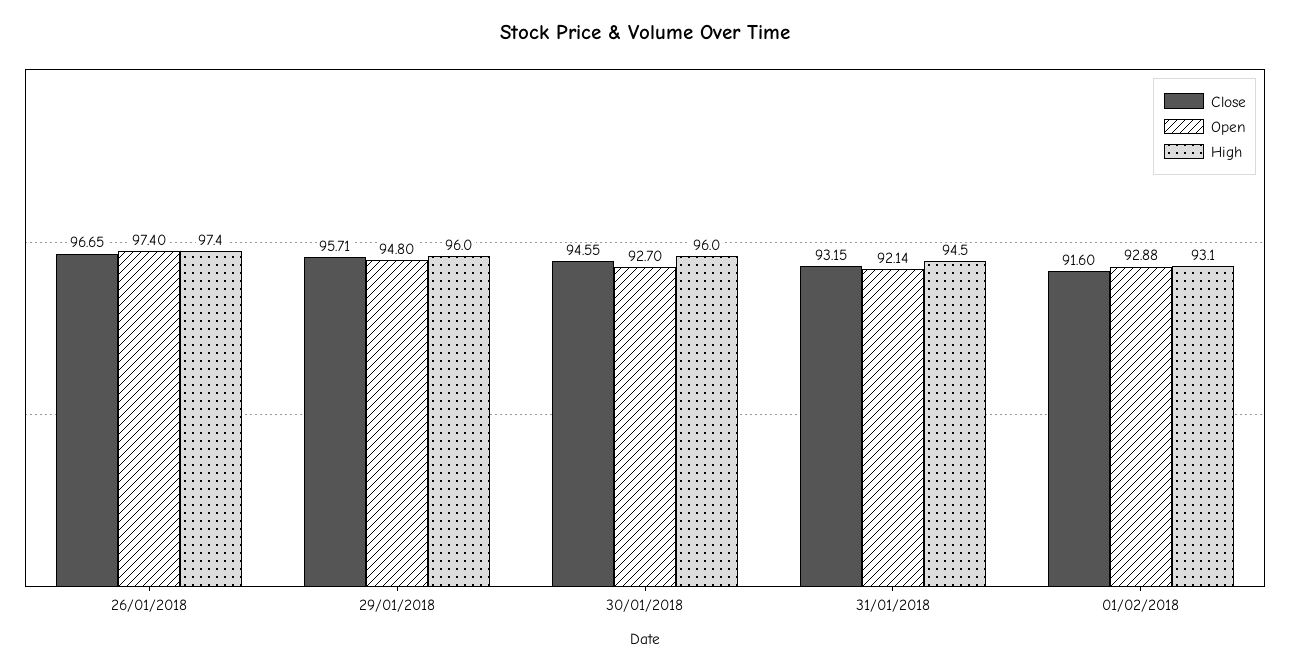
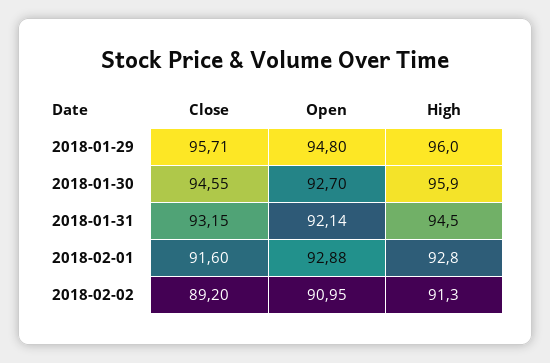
Close, 26/01/2018: 96.65 -> none
Open, 26/01/2018: 97.4 -> none
High, 26/01/2018: 97.4 -> none
High, 30/01/2018: 96 -> 95.9
High, 01/02/2018: 93.1 -> 92.8
Close, 2018-02-02: none -> 89.2
Open, 2018-02-02: none -> 90.95
High, 2018-02-02: none -> 91.3

